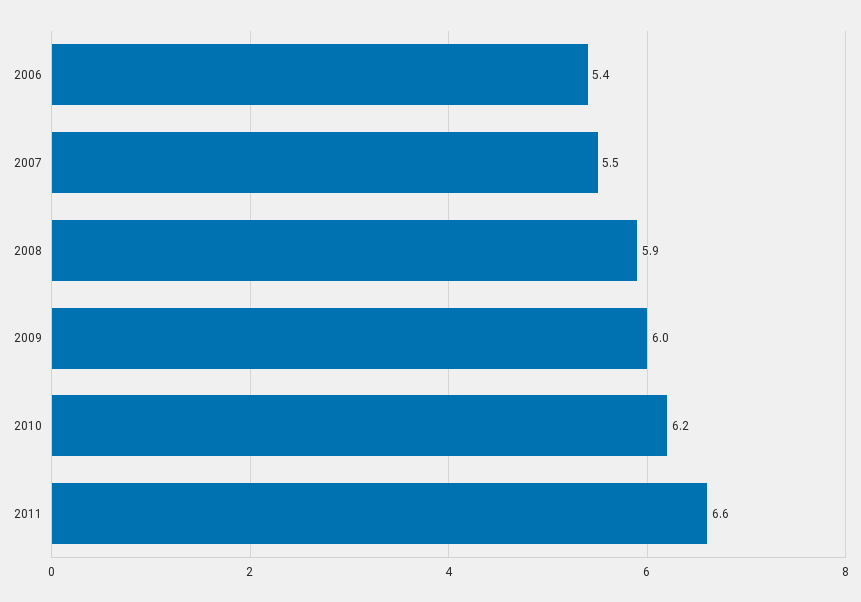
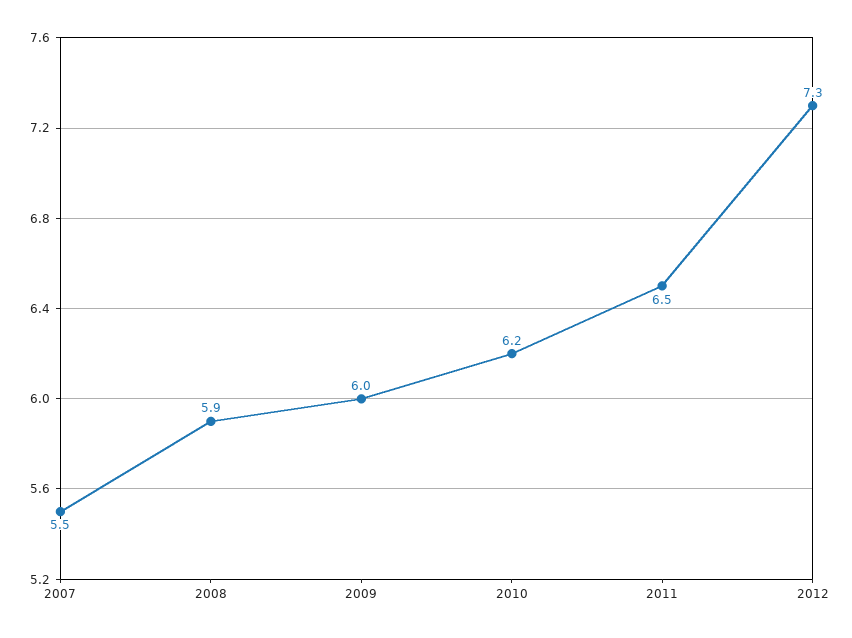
2006: 5.4 -> none
2011: 6.6 -> 6.5
2012: none -> 7.3

